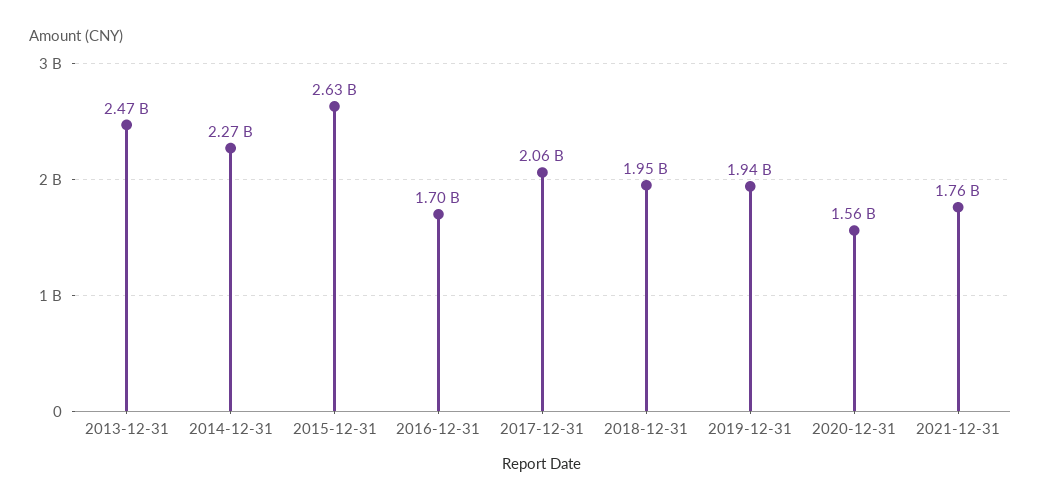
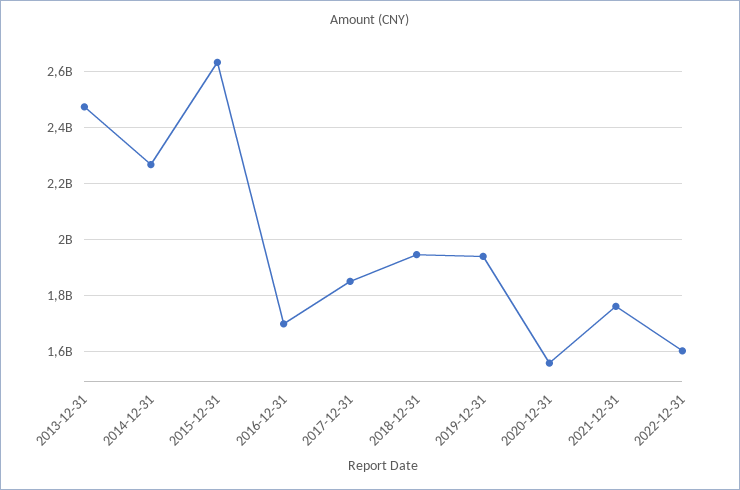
2017-12-31: 2060000000 -> 1850000000
2022-12-31: none -> 1600000000

